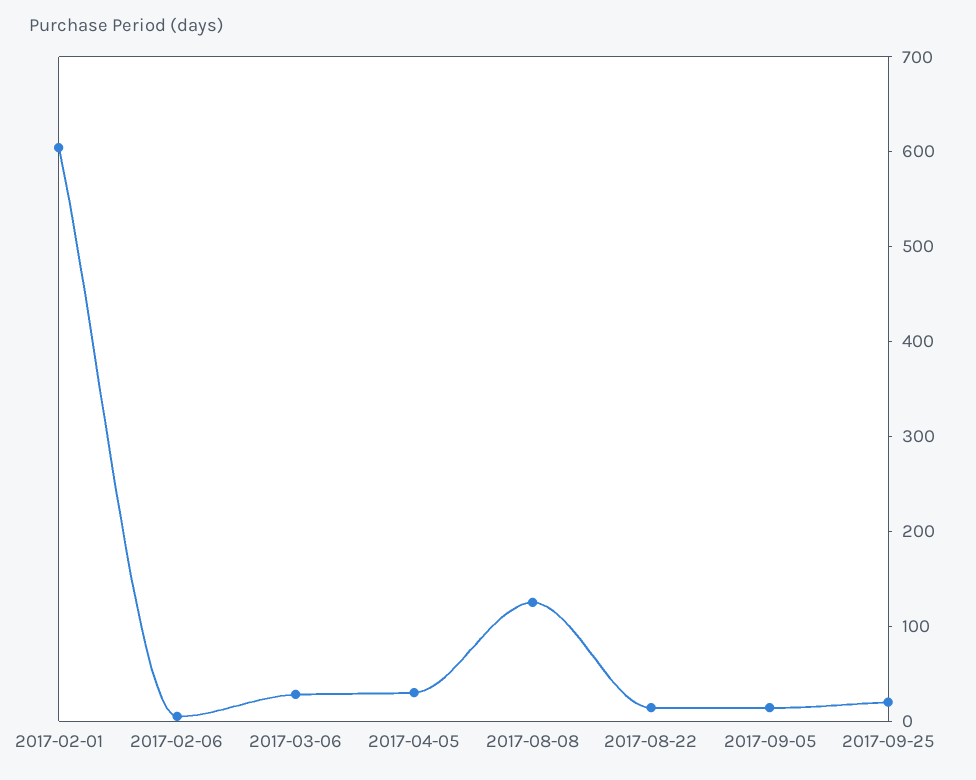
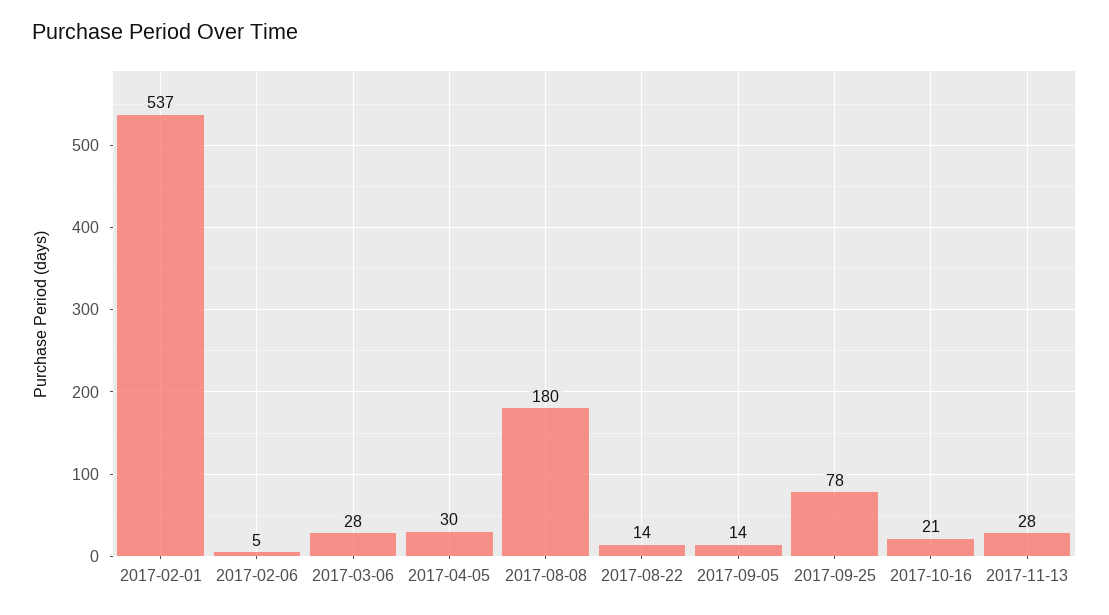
2017-02-01: 600 -> 537
2017-08-08: 120 -> 180
2017-09-25: 20 -> 78
2017-10-16: none -> 21
2017-11-13: none -> 28

